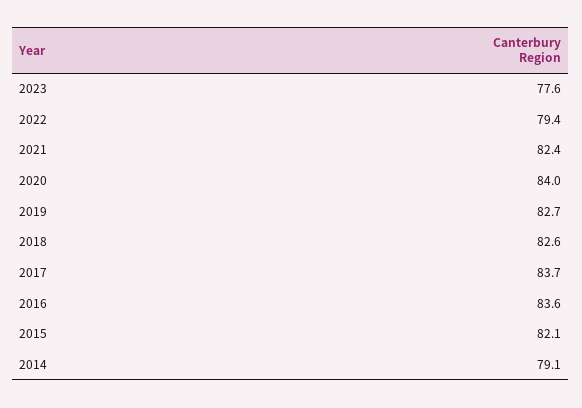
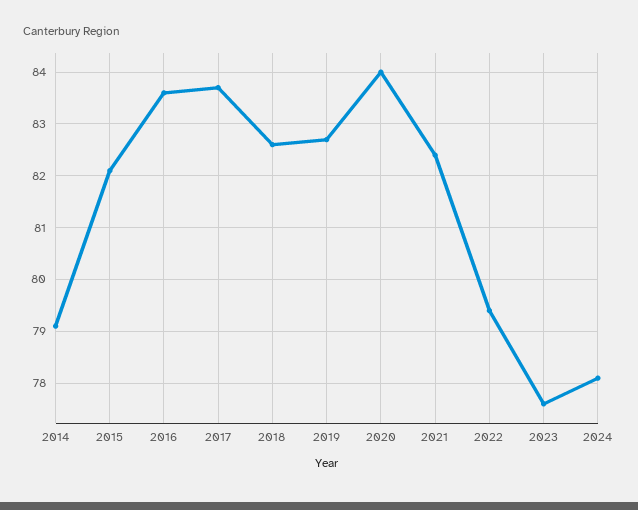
2024: none -> 78

